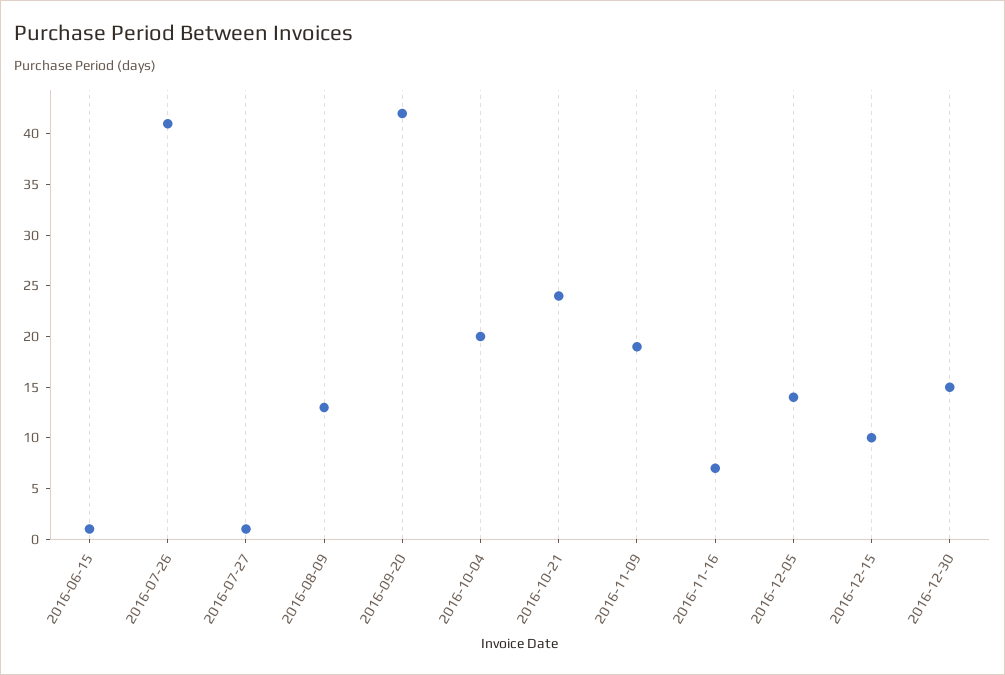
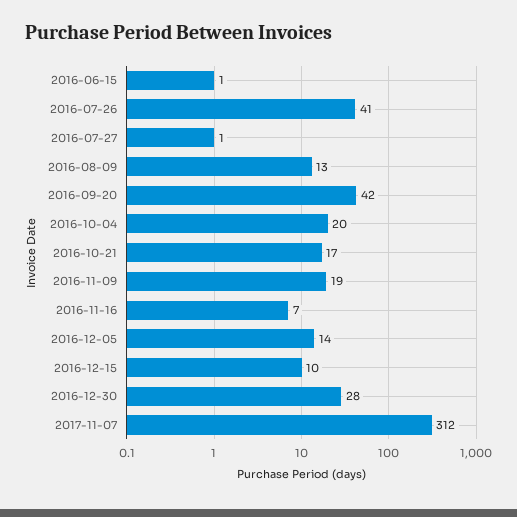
2016-10-21: 24 -> 17
2016-12-30: 15 -> 28
2017-11-07: none -> 312

